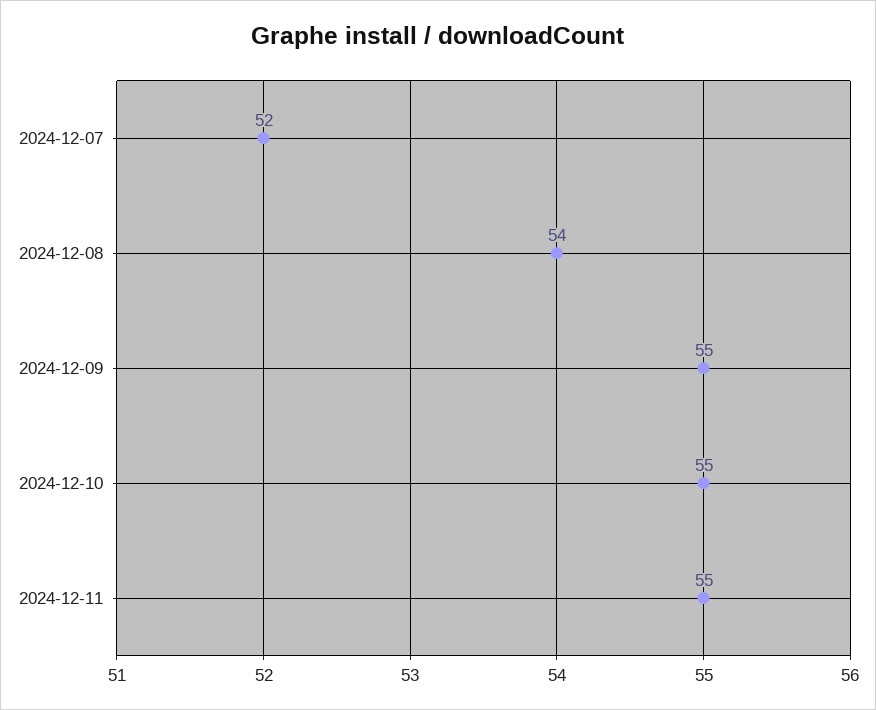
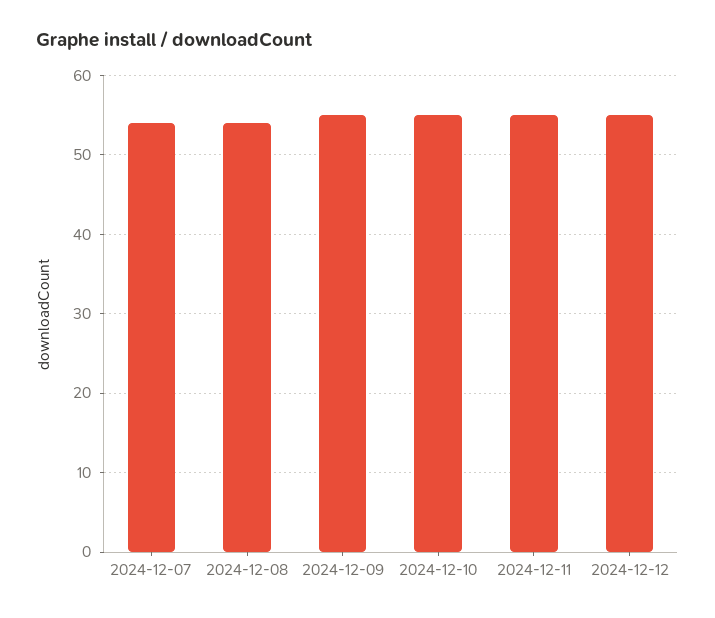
2024-12-07: 52 -> 54
2024-12-12: none -> 55

